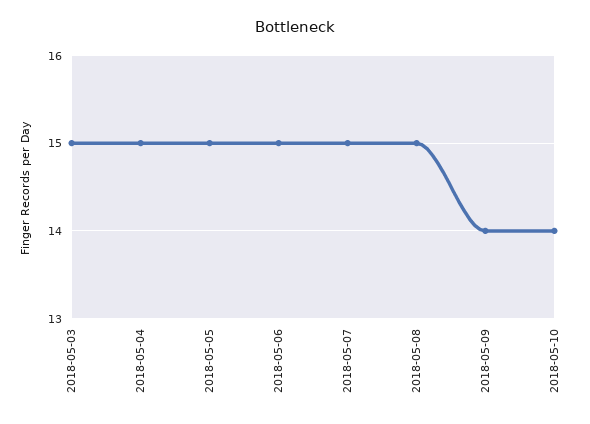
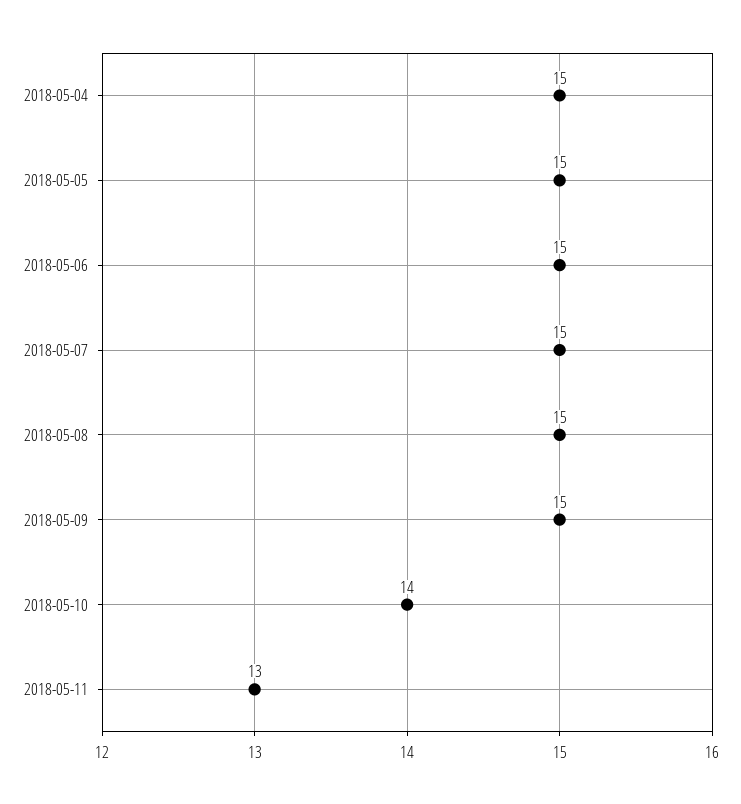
2018-05-03: 15 -> none
2018-05-09: 14 -> 15
2018-05-11: none -> 13

